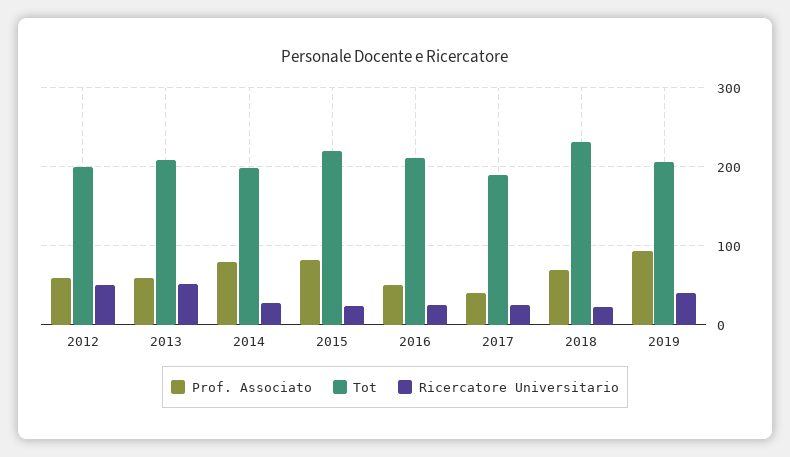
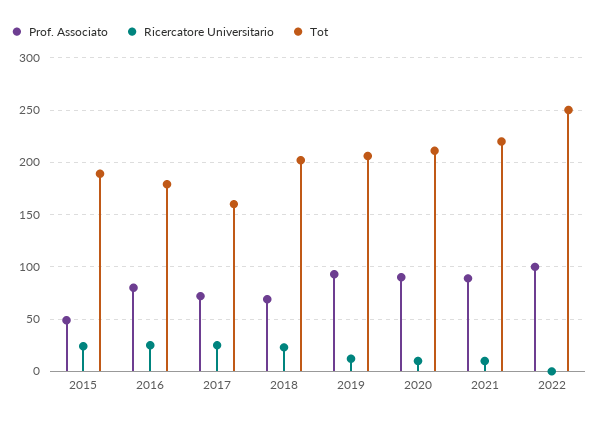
Prof. Associato, 2012: 60 -> none
Tot, 2012: 200 -> none
Ricercatore Universitario, 2012: 50 -> none
Prof. Associato, 2013: 60 -> none
Tot, 2013: 210 -> none
Ricercatore Universitario, 2013: 50 -> none
Prof. Associato, 2014: 80 -> none
Tot, 2014: 200 -> none
Ricercatore Universitario, 2014: 30 -> none
Prof. Associato, 2015: 80 -> 50
Tot, 2015: 220 -> 190
Prof. Associato, 2016: 50 -> 80
Tot, 2016: 210 -> 180
Prof. Associato, 2017: 40 -> 70
Tot, 2017: 190 -> 160
Tot, 2018: 230 -> 200
Ricercatore Universitario, 2019: 40 -> 10
Prof. Associato, 2020: none -> 90
Ricercatore Universitario, 2020: none -> 10
Tot, 2020: none -> 210
Prof. Associato, 2021: none -> 90
Ricercatore Universitario, 2021: none -> 10
Tot, 2021: none -> 220
Prof. Associato, 2022: none -> 100
Ricercatore Universitario, 2022: none -> 0
Tot, 2022: none -> 250

